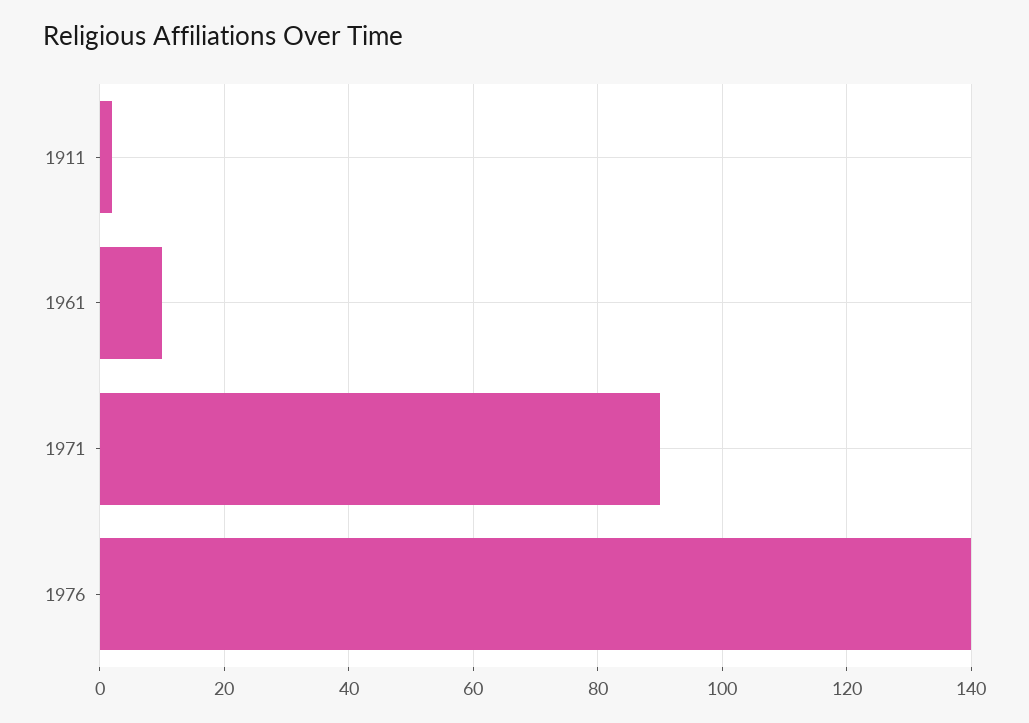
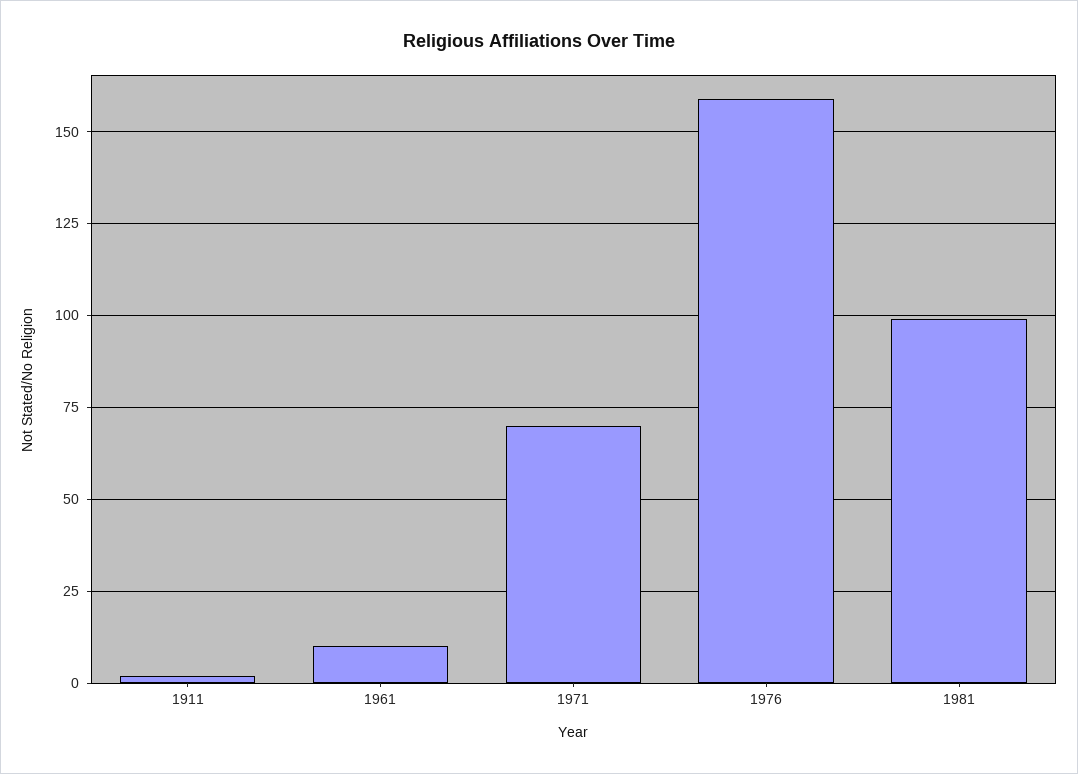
1971: 90 -> 70
1976: 140 -> 160
1981: none -> 100

